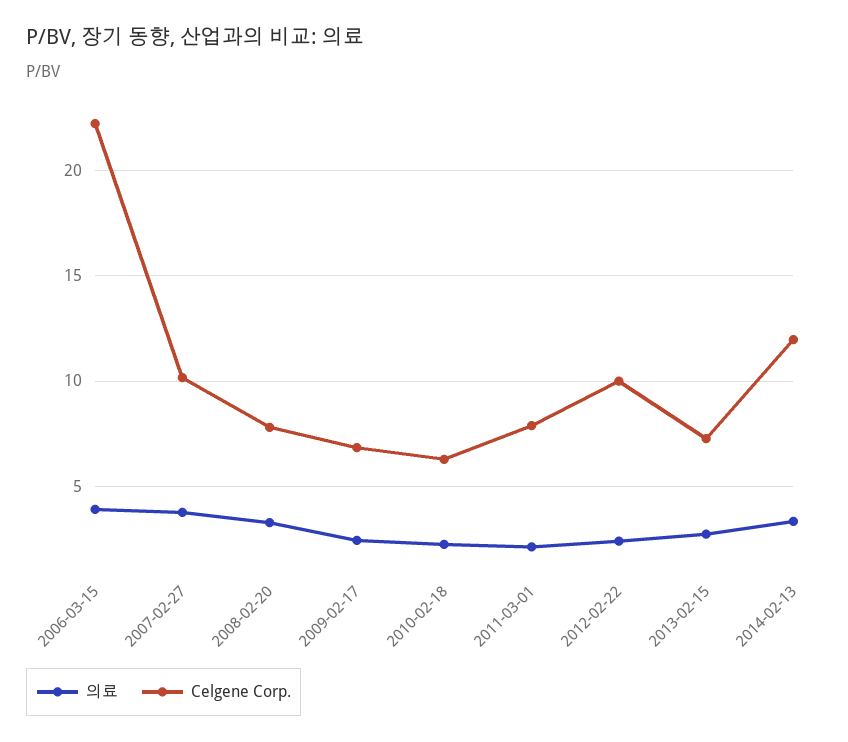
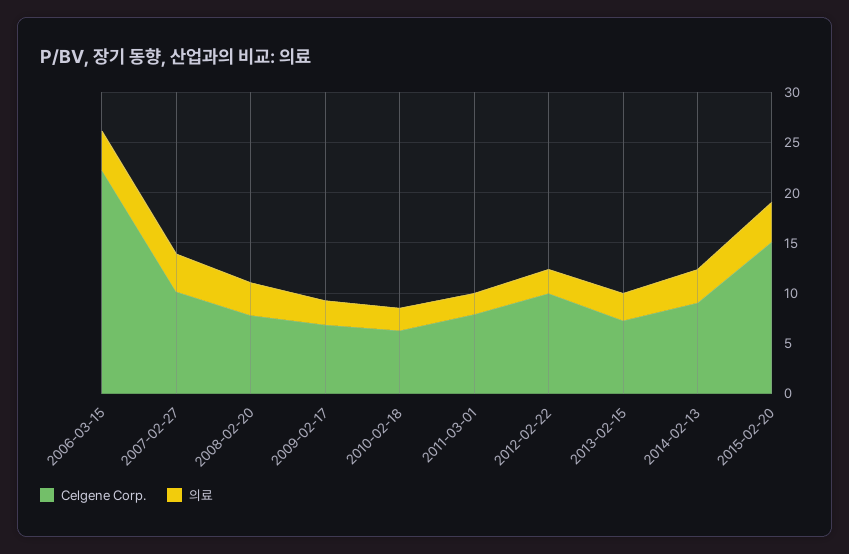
Celgene Corp., 2014-02-13: 12 -> 9
Celgene Corp., 2015-02-20: none -> 15
의료, 2015-02-20: none -> 4

